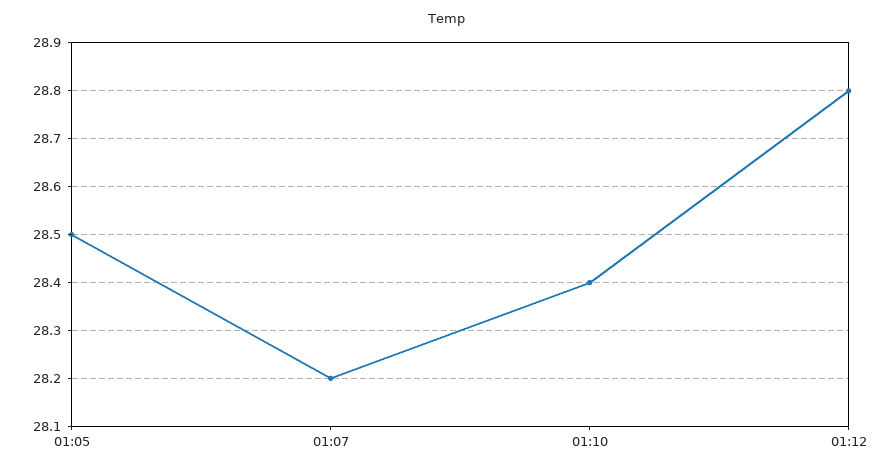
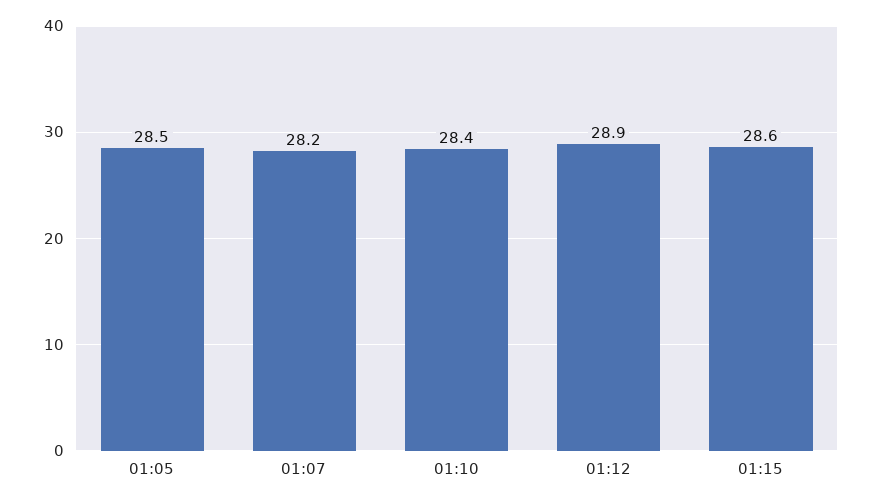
01:12: 28.8 -> 28.9
01:15: none -> 28.6

